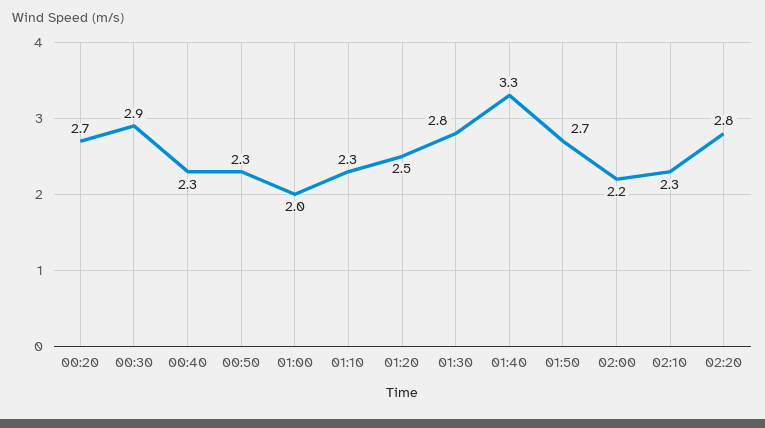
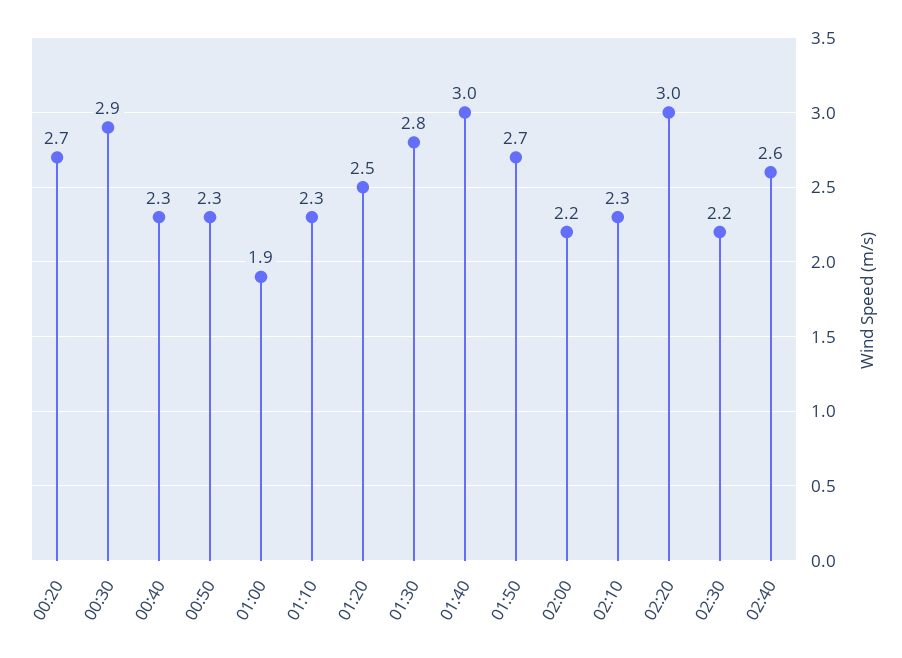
01:00: 2 -> 1.9
01:40: 3.3 -> 3
02:20: 2.8 -> 3
02:30: none -> 2.2
02:40: none -> 2.6

